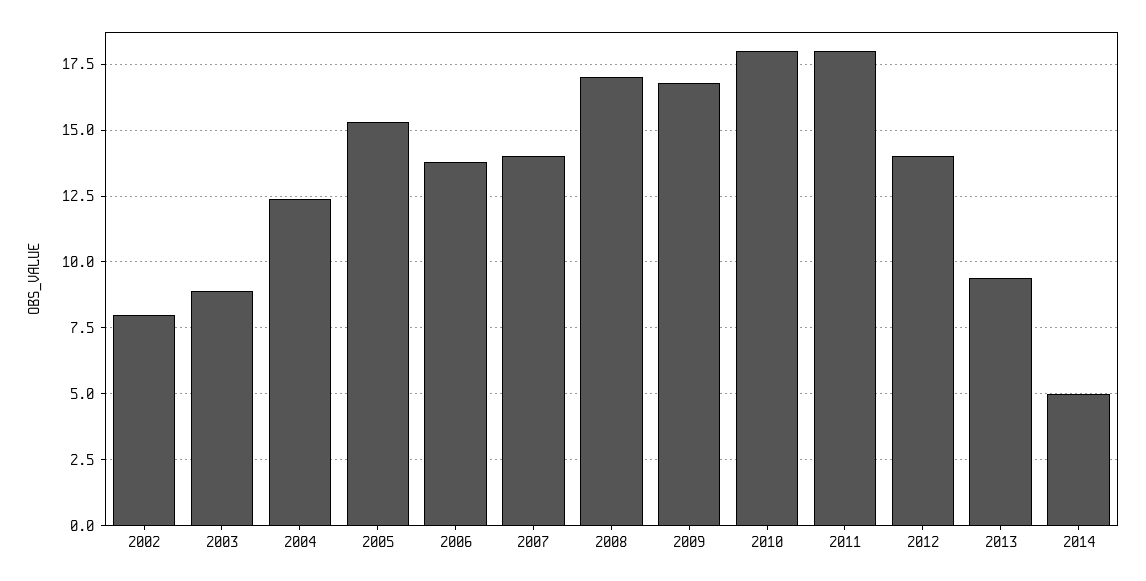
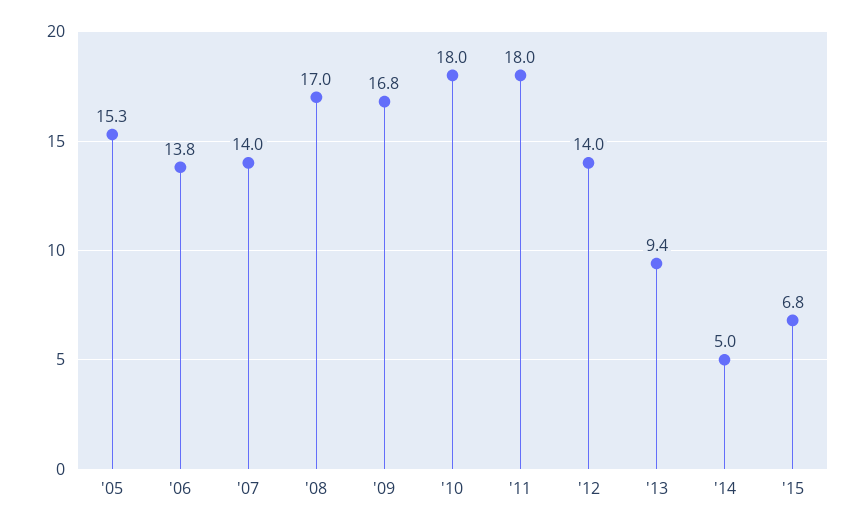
2002: 8 -> none
2003: 9 -> none
2004: 12.5 -> none
'15: none -> 6.8

